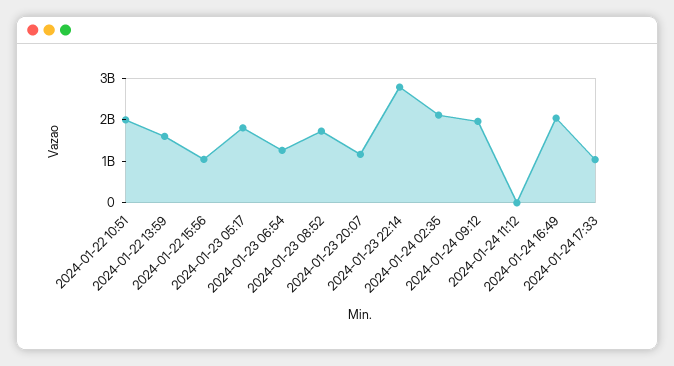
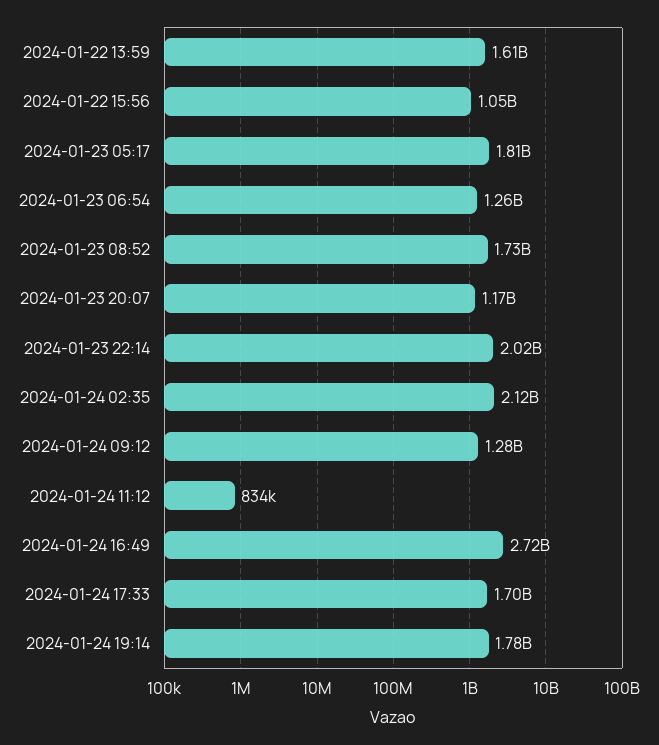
2024-01-22 10:51: 2000000000 -> none
2024-01-23 22:14: 2800000000 -> 2020000000
2024-01-24 09:12: 2000000000 -> 1280000000
2024-01-24 16:49: 2000000000 -> 2720000000
2024-01-24 17:33: 1000000000 -> 1700000000
2024-01-24 19:14: none -> 1780000000

